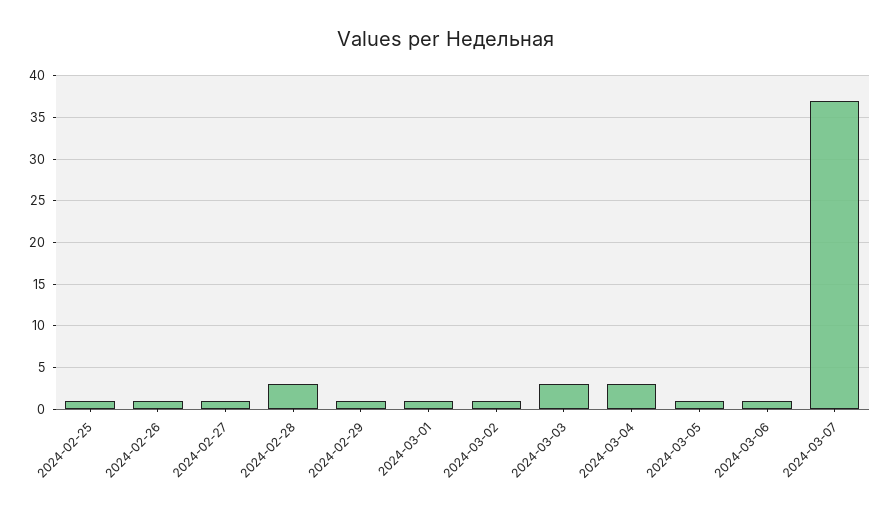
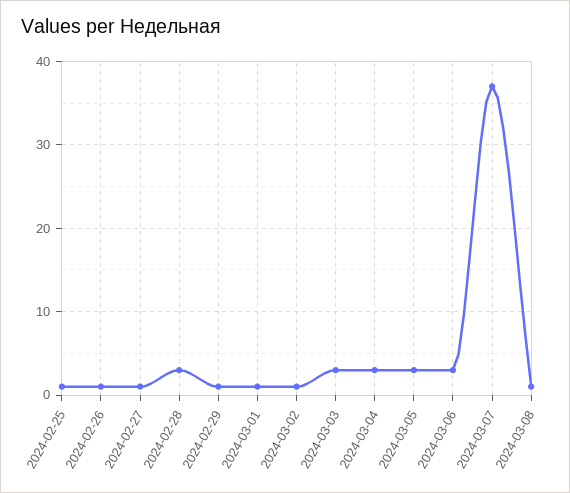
2024-03-05: 1 -> 3
2024-03-06: 1 -> 3
2024-03-08: none -> 1

